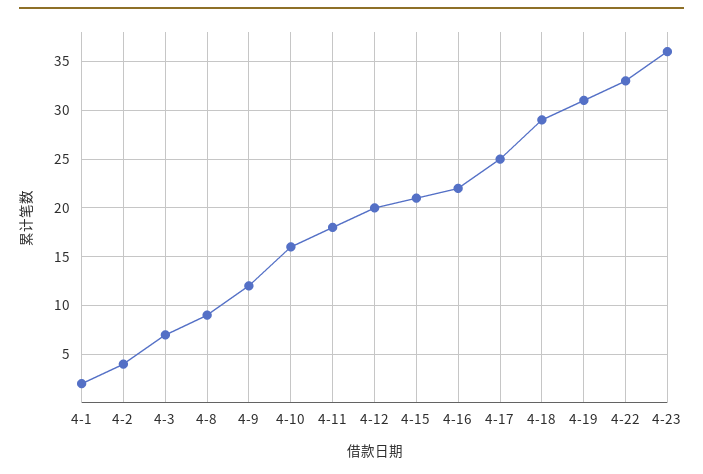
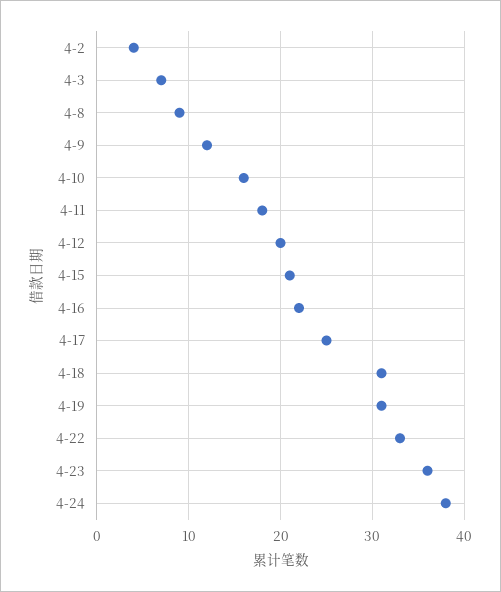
4-1: 2 -> none
4-18: 29 -> 31
4-24: none -> 38

